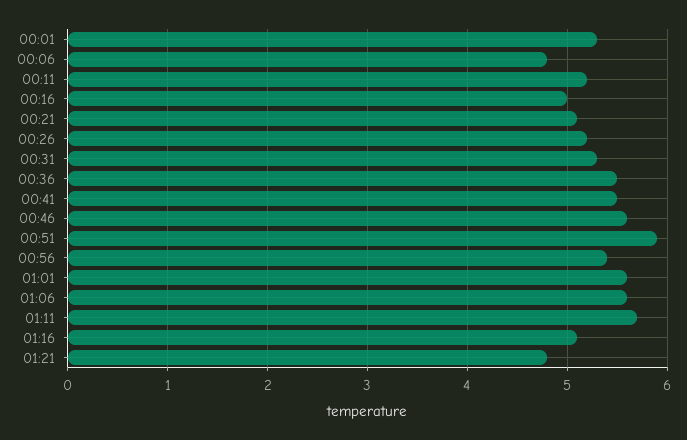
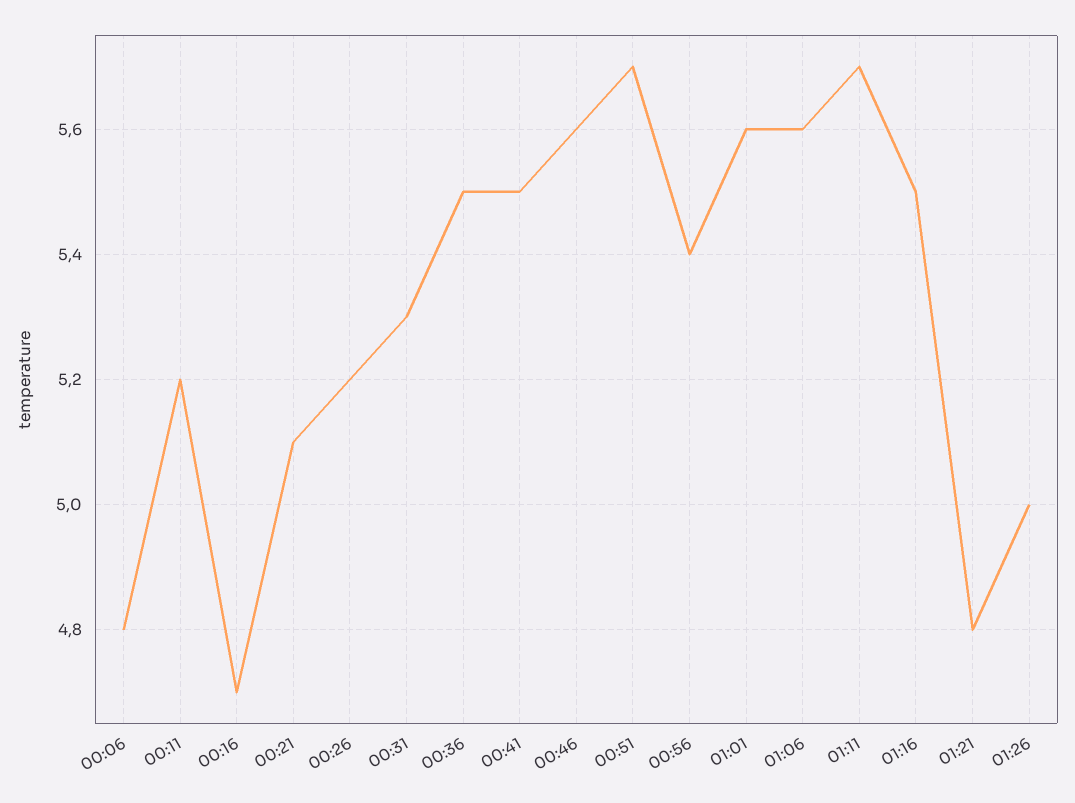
00:01: 5.3 -> none
00:16: 5 -> 4.7
00:51: 5.9 -> 5.7
01:16: 5.1 -> 5.5
01:26: none -> 5

